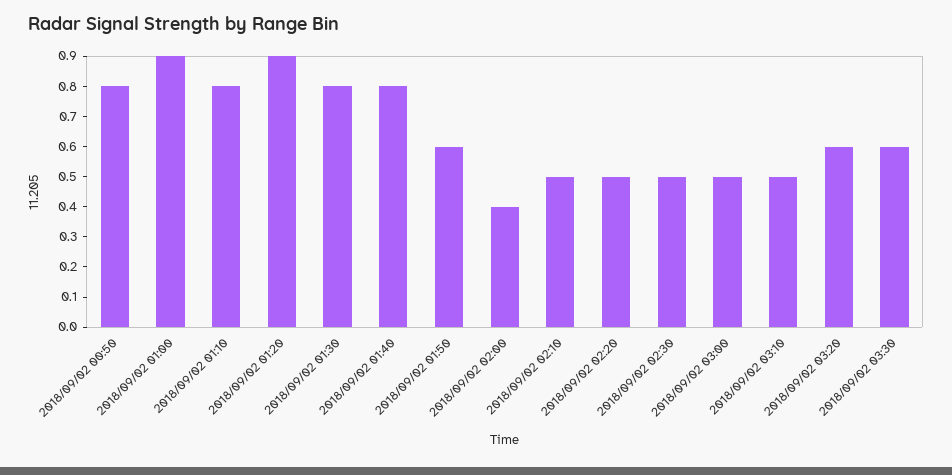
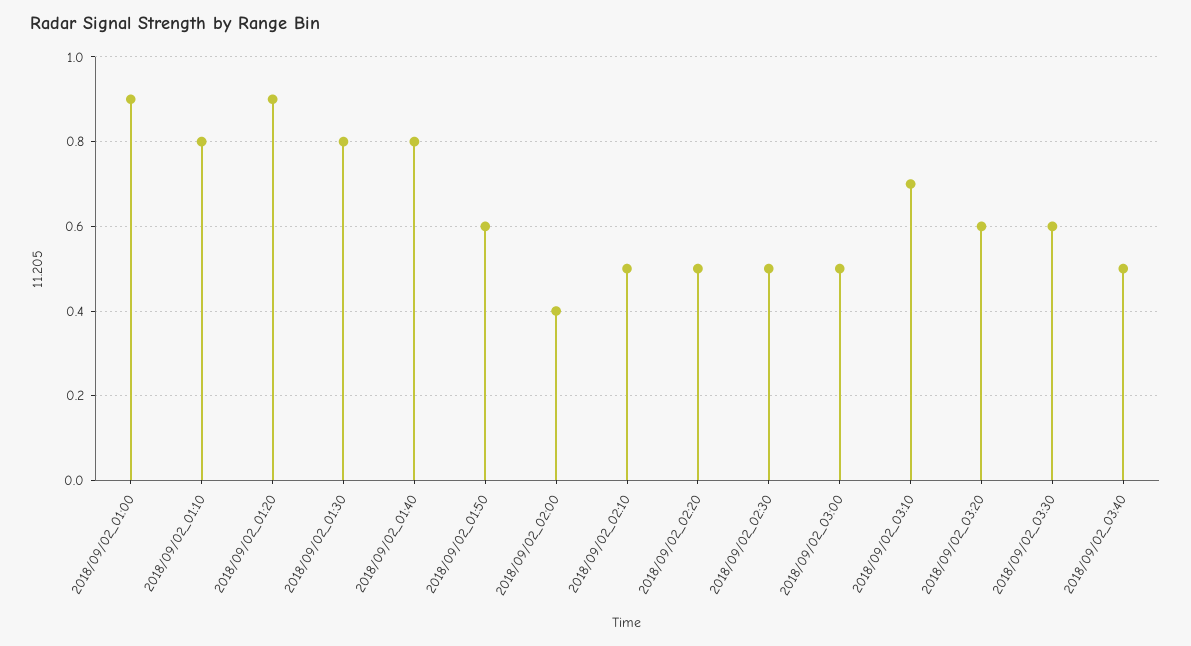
2018/09/02 00:50: 0.8 -> none
2018/09/02 03:10: 0.5 -> 0.7
2018/09/02_03:40: none -> 0.5

